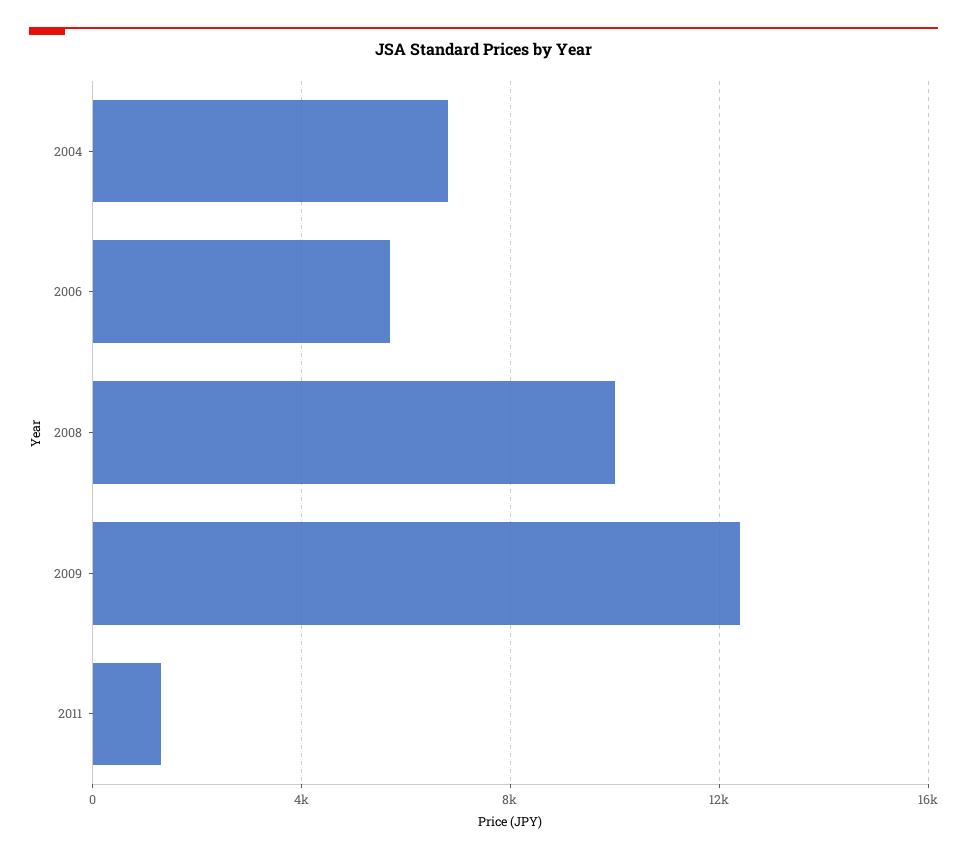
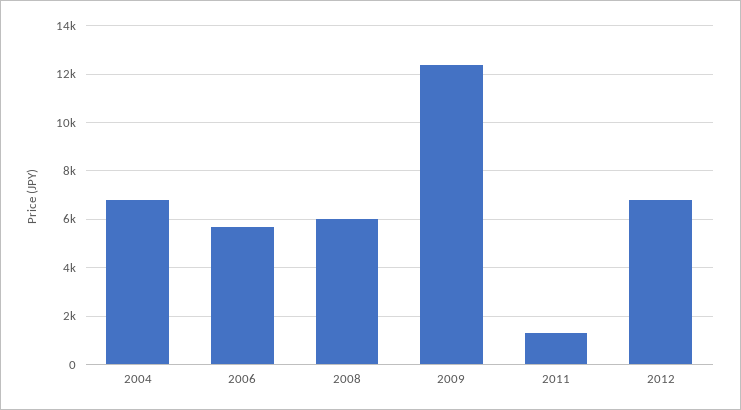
2008: 10000 -> 6000
2012: none -> 6750

